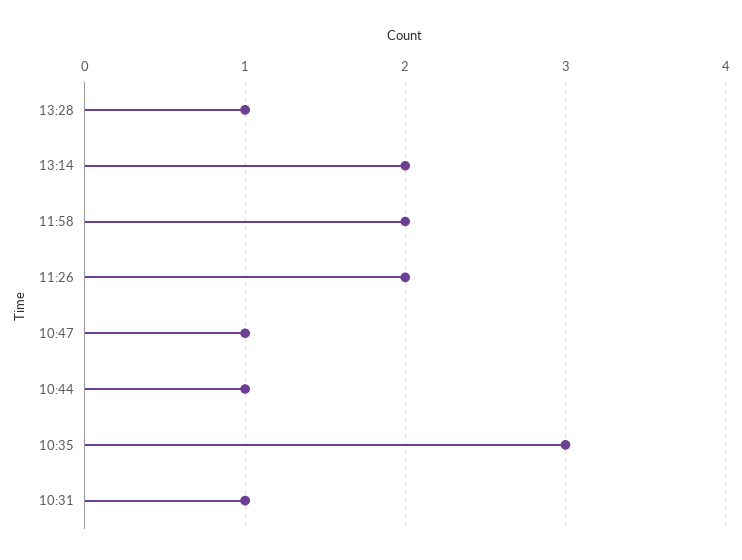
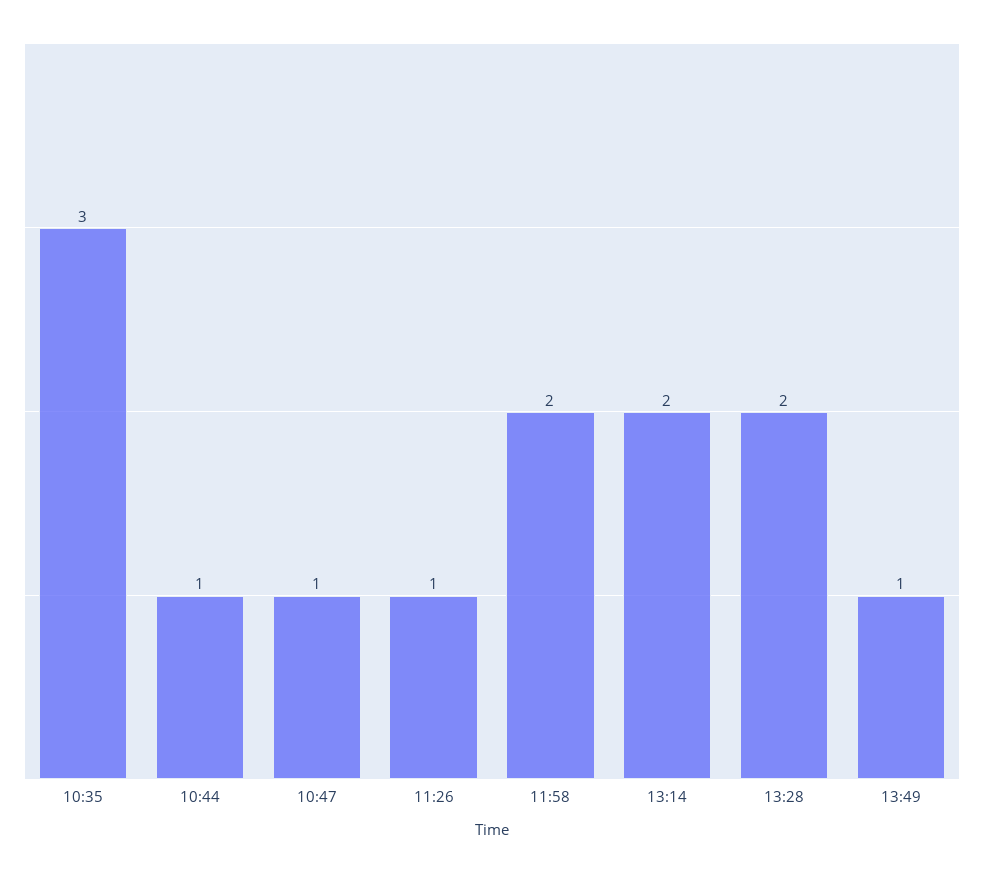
13:28: 1 -> 2
11:26: 2 -> 1
10:31: 1 -> none
13:49: none -> 1

